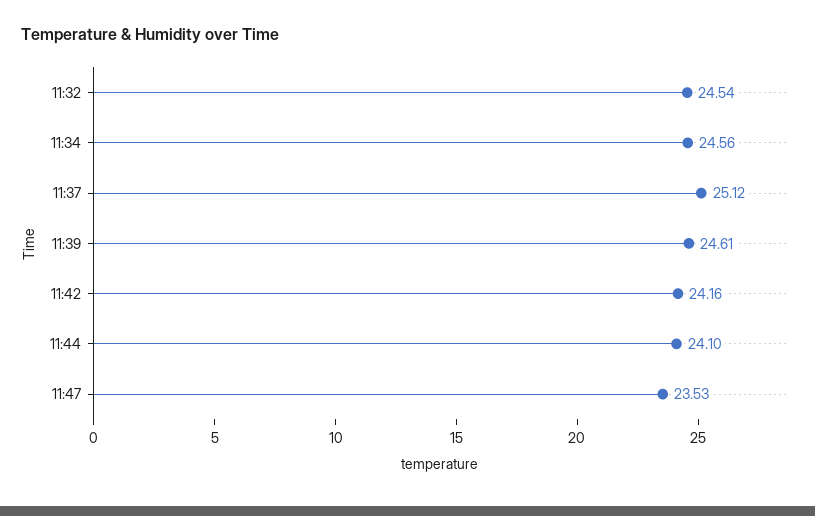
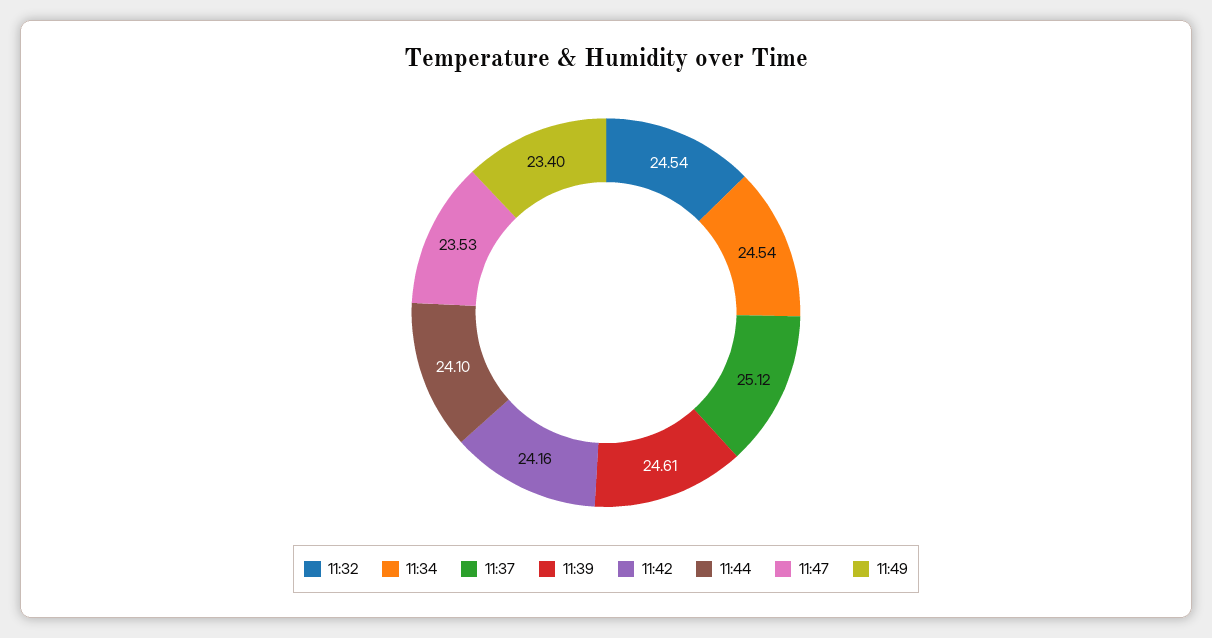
11:34: 24.56 -> 24.54
11:49: none -> 23.4

